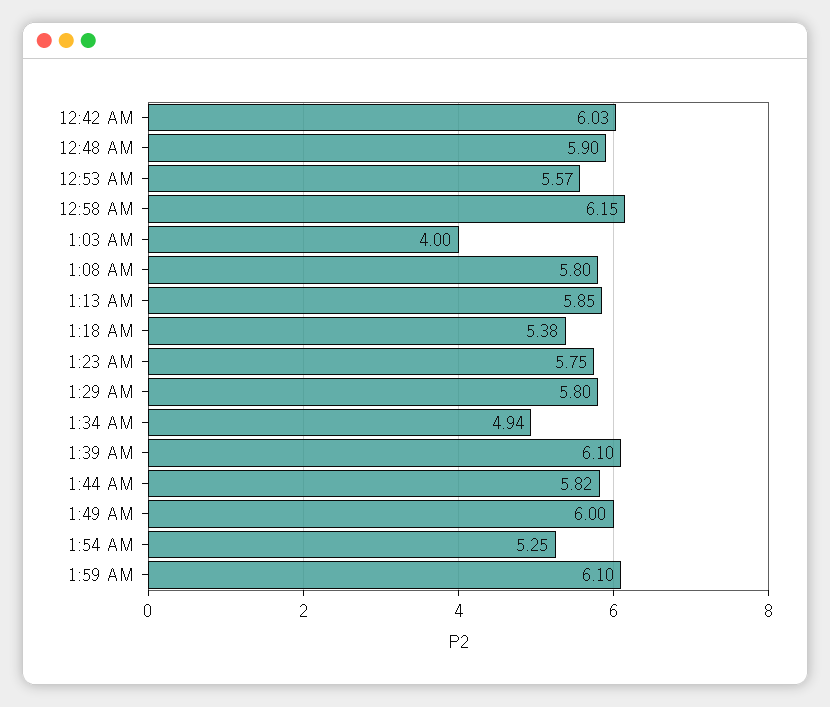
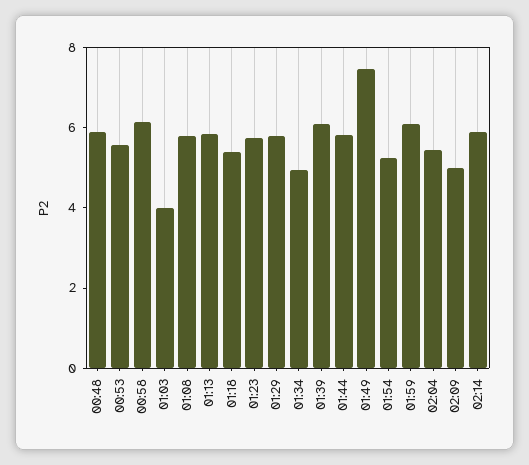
12:42 AM: 6.03 -> none
1:49 AM: 6 -> 7.5
02:04: none -> 5.5
02:09: none -> 5
02:14: none -> 6

